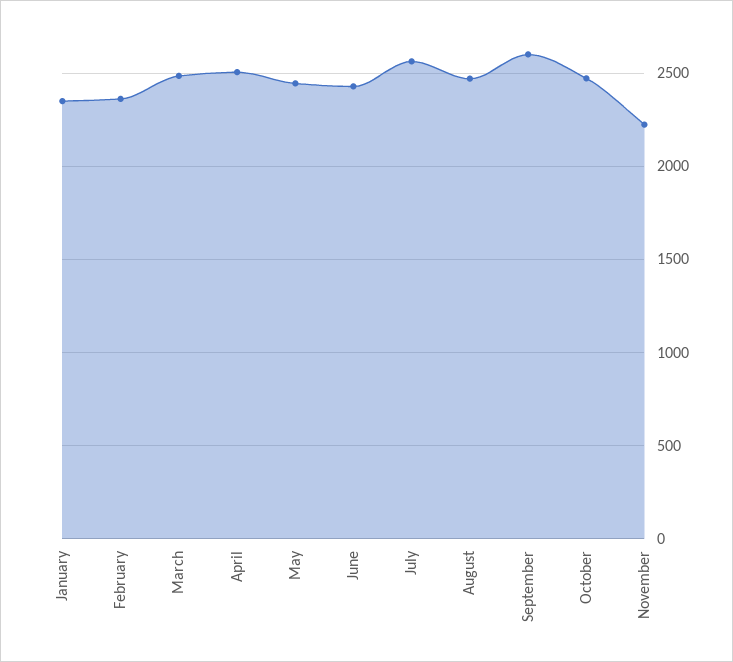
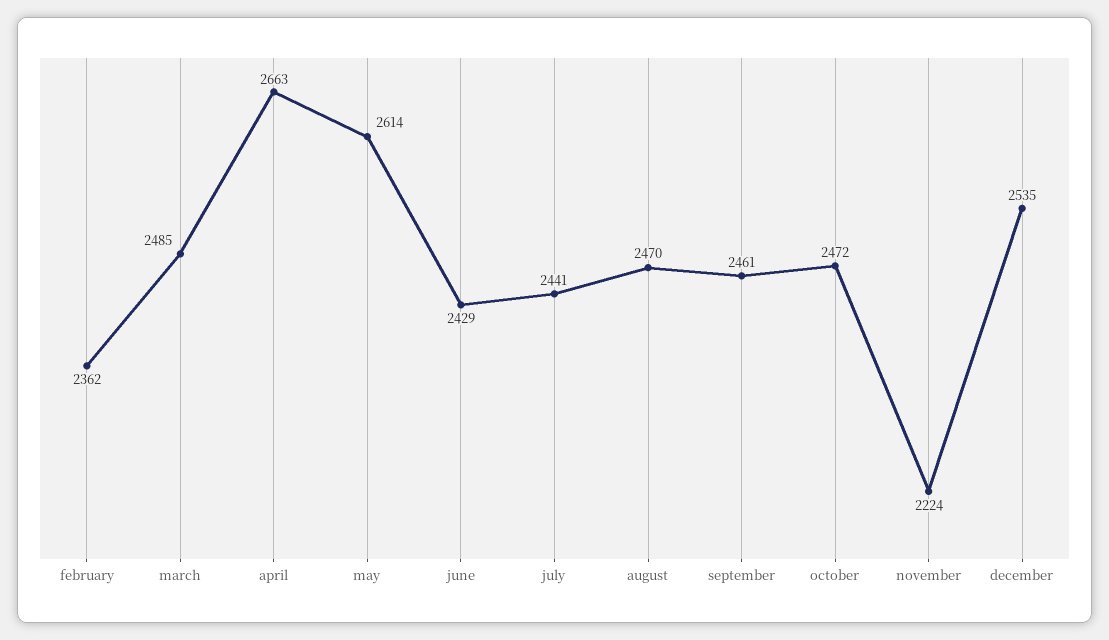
January: 2350 -> none
April: 2500 -> 2663
May: 2450 -> 2614
July: 2550 -> 2441
September: 2600 -> 2461
december: none -> 2535

